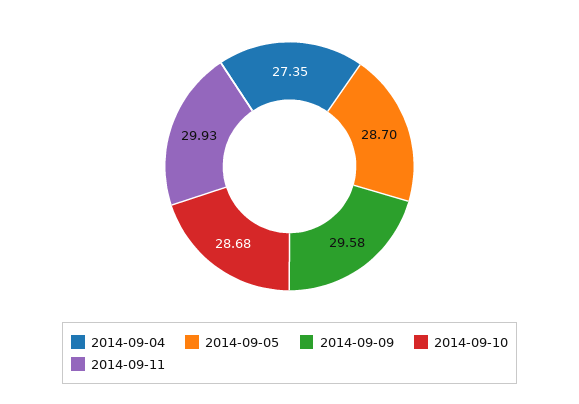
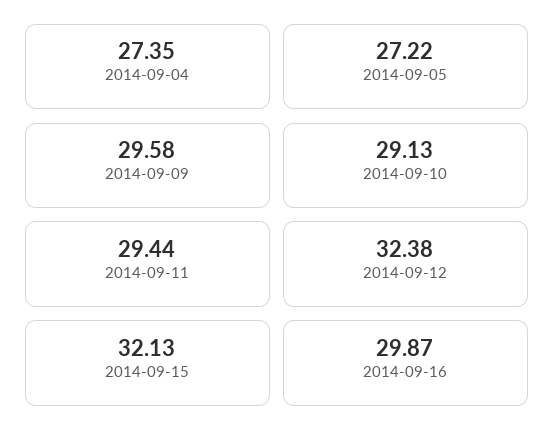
2014-09-05: 28.7 -> 27.22
2014-09-10: 28.68 -> 29.13
2014-09-11: 29.93 -> 29.44
2014-09-12: none -> 32.38
2014-09-15: none -> 32.13
2014-09-16: none -> 29.87

